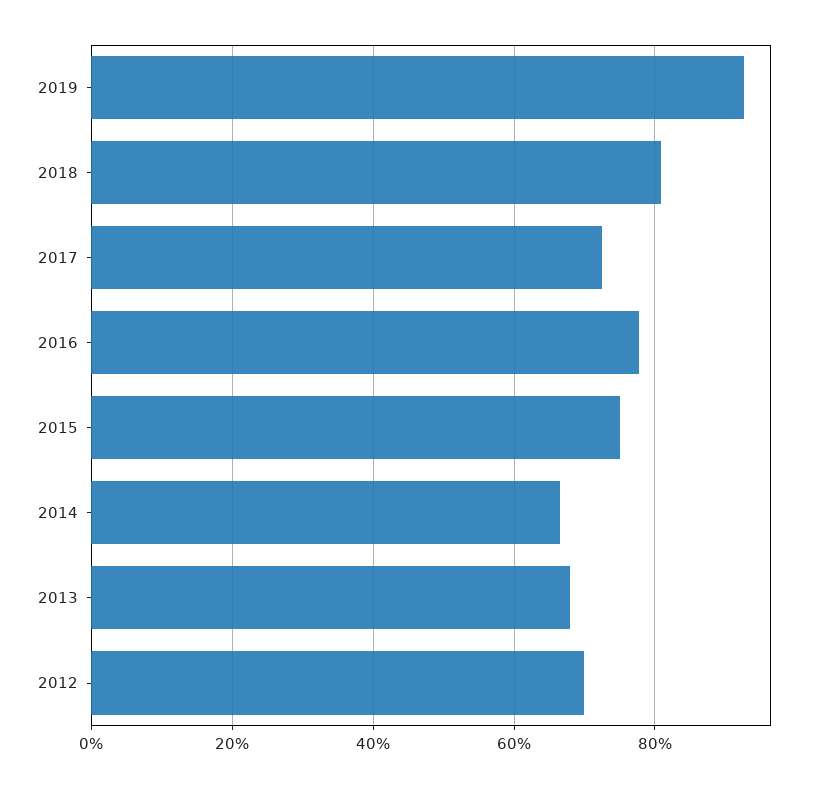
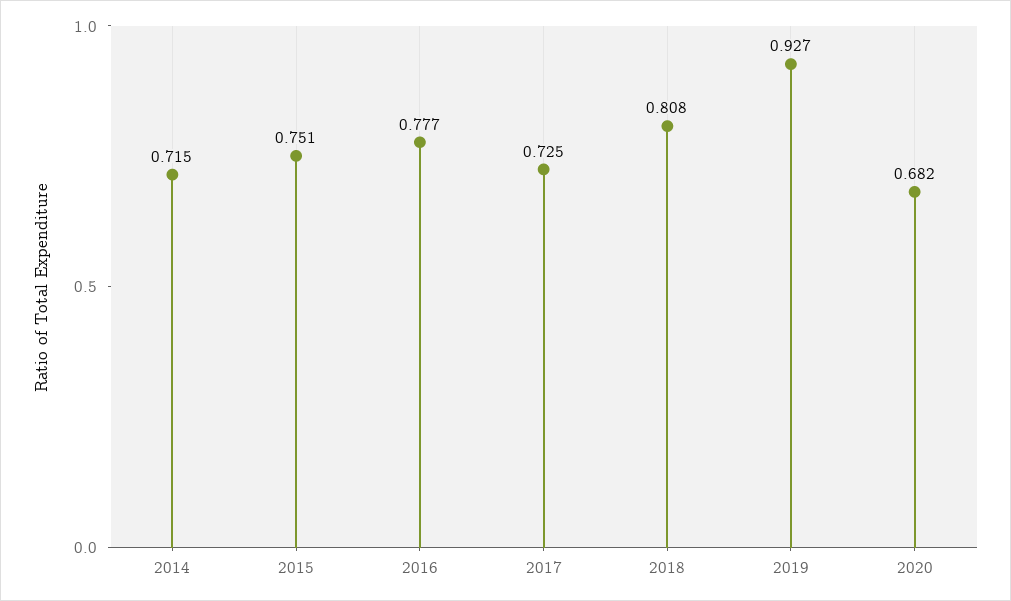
2014: 0.66 -> 0.715
2013: 0.68 -> none
2012: 0.7 -> none
2020: none -> 0.682

